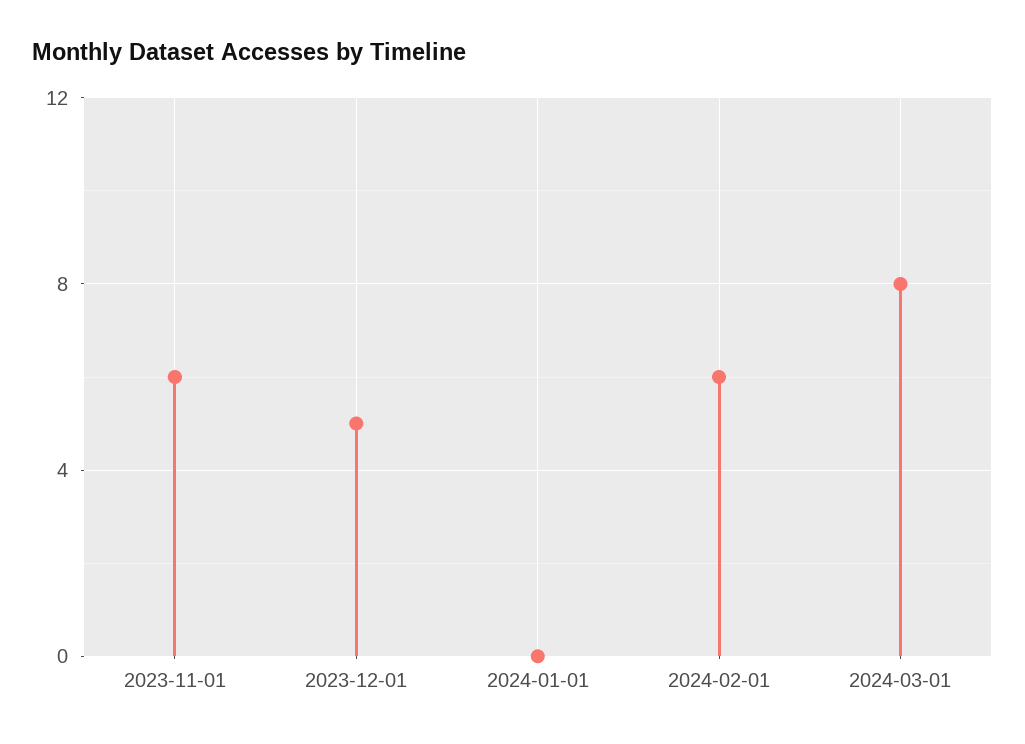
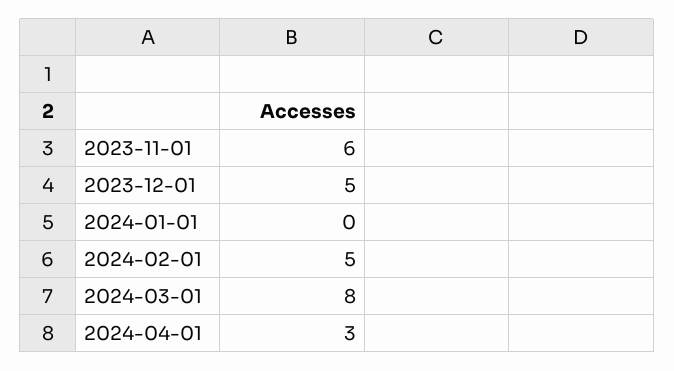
2024-02-01: 6 -> 5
2024-04-01: none -> 3

